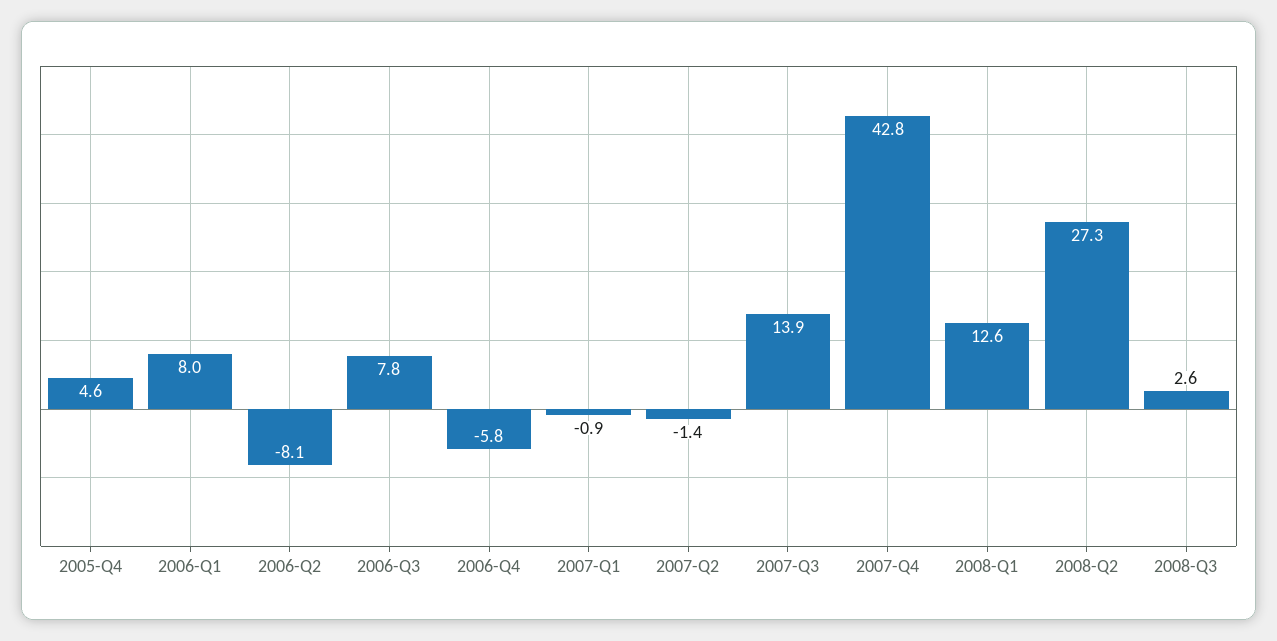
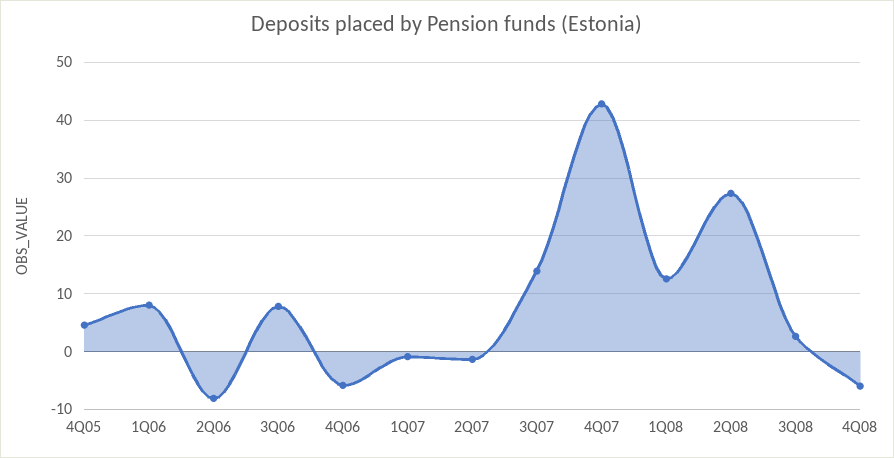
4Q08: none -> -6

